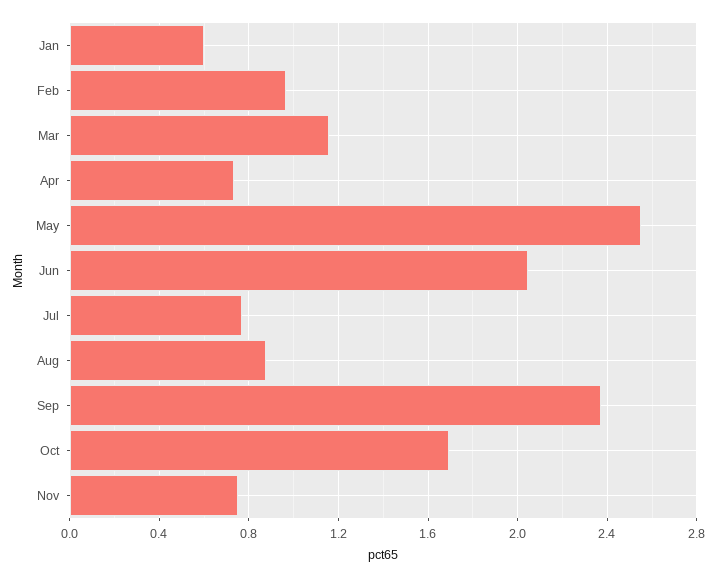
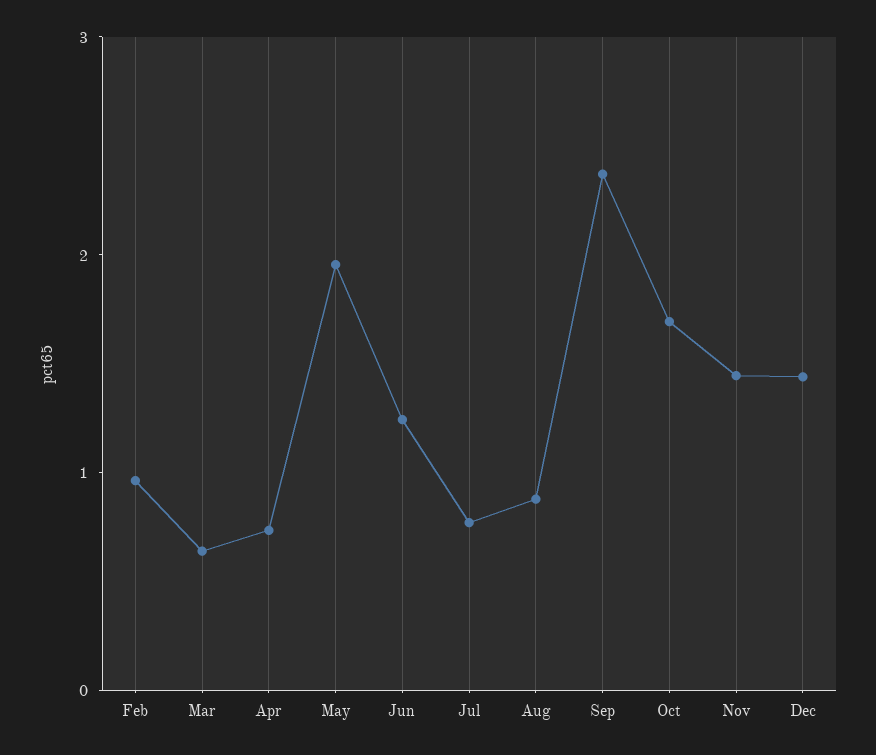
Jan: 0.6 -> none
Mar: 1.15 -> 0.6
May: 2.55 -> 2
Jun: 2.05 -> 1.2
Nov: 0.75 -> 1.4
Dec: none -> 1.4

